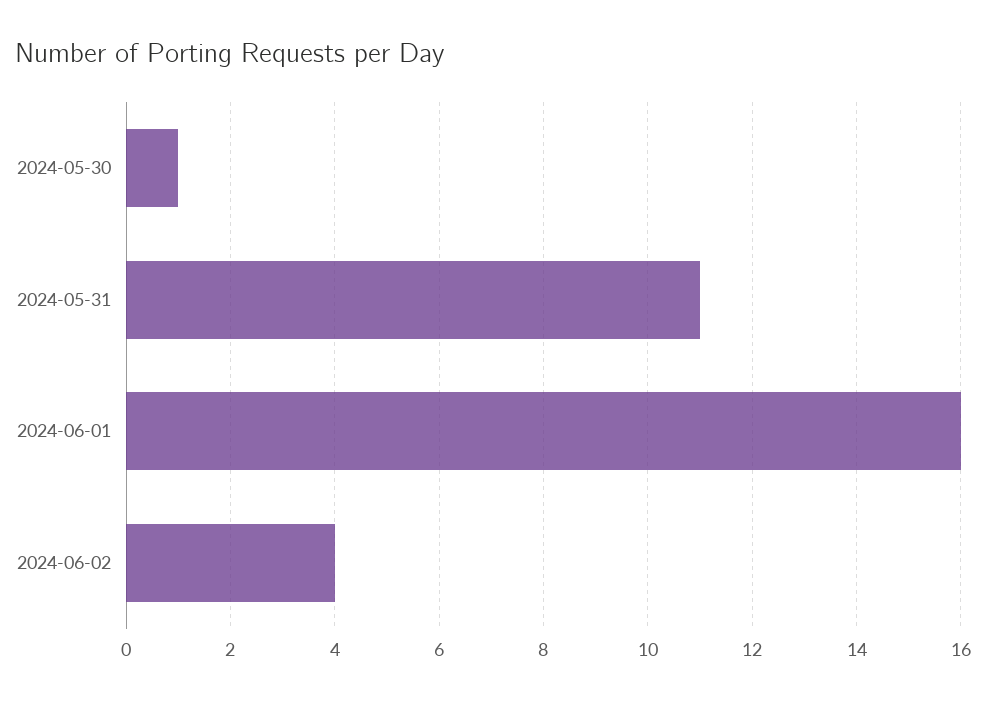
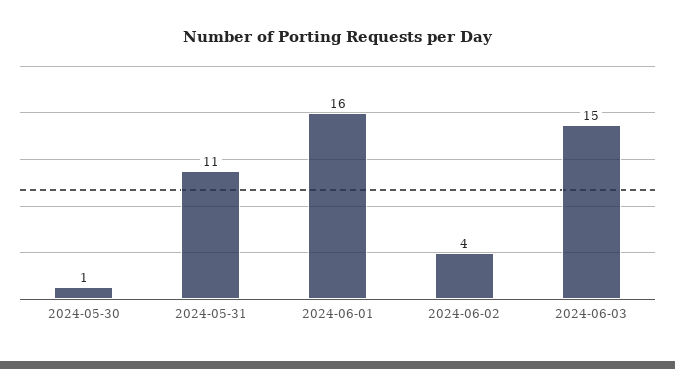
2024-06-03: none -> 15

